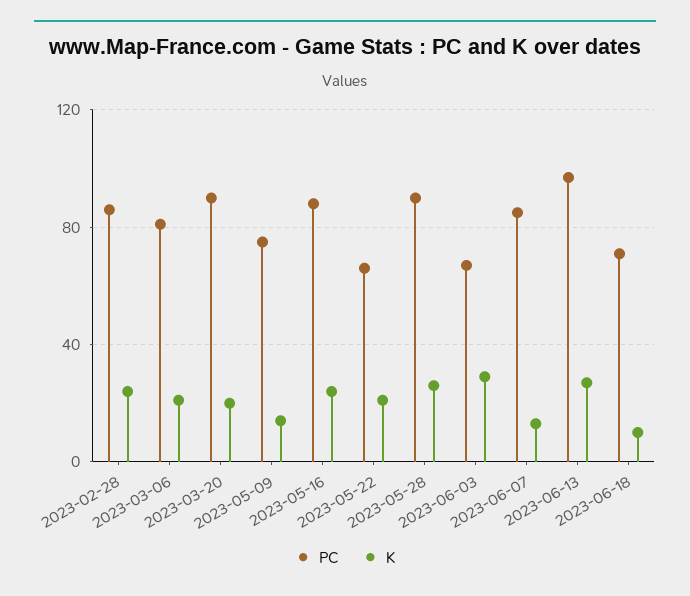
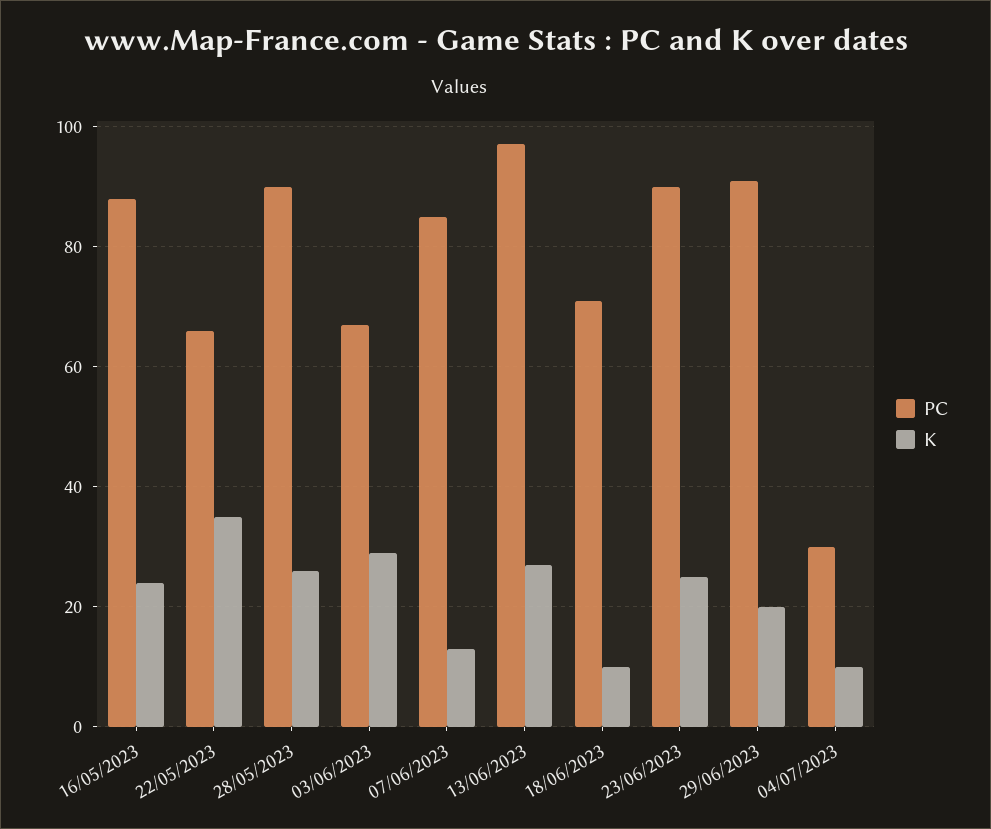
PC, 2023-02-28: 85 -> none
K, 2023-02-28: 25 -> none
PC, 2023-03-06: 80 -> none
K, 2023-03-06: 20 -> none
PC, 2023-03-20: 90 -> none
K, 2023-03-20: 20 -> none
PC, 2023-05-09: 75 -> none
K, 2023-05-09: 15 -> none
K, 2023-05-22: 20 -> 35
PC, 23/06/2023: none -> 90
K, 23/06/2023: none -> 25
PC, 29/06/2023: none -> 90
K, 29/06/2023: none -> 20
PC, 04/07/2023: none -> 30
K, 04/07/2023: none -> 10

